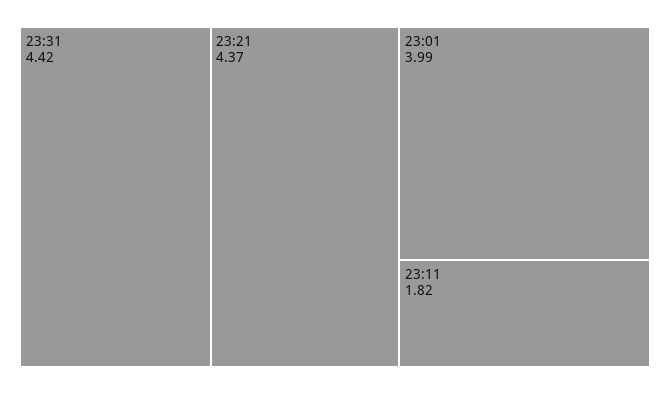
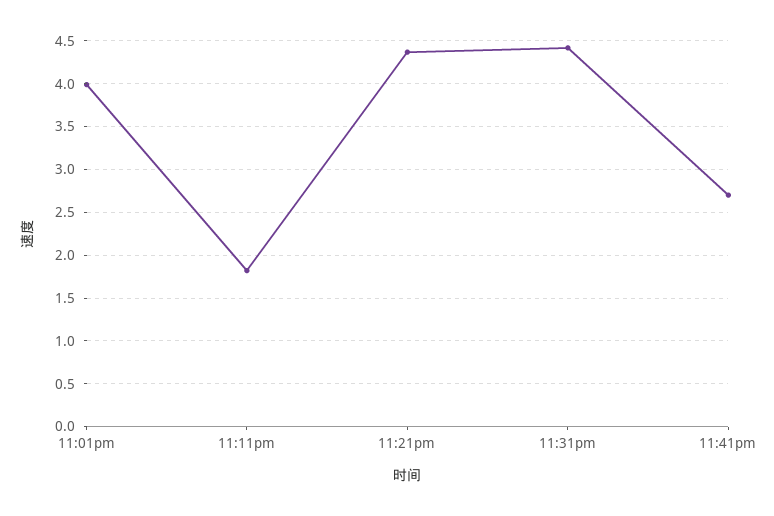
11:41pm: none -> 2.7

